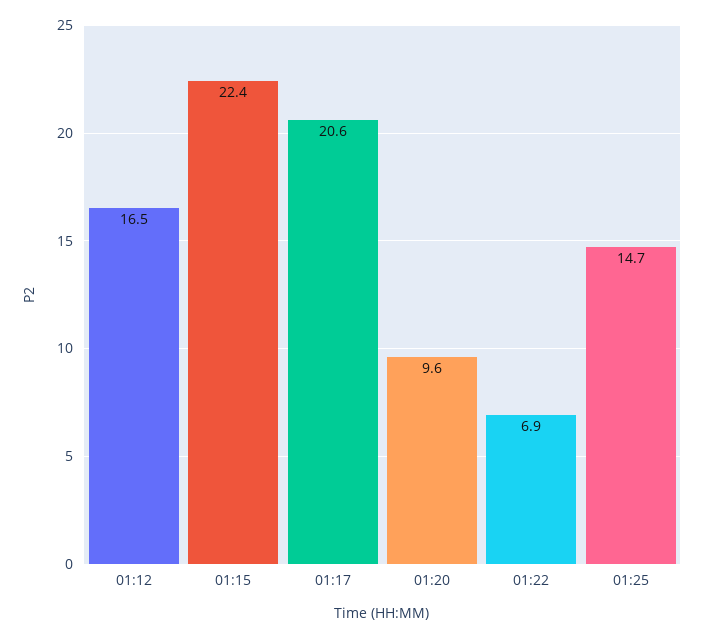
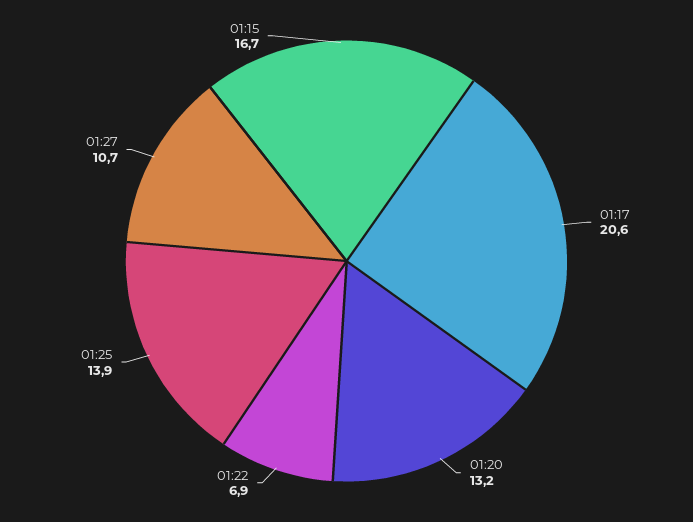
01:12: 16.5 -> none
01:15: 22.4 -> 16.7
01:20: 9.6 -> 13.2
01:25: 14.7 -> 13.9
01:27: none -> 10.7

